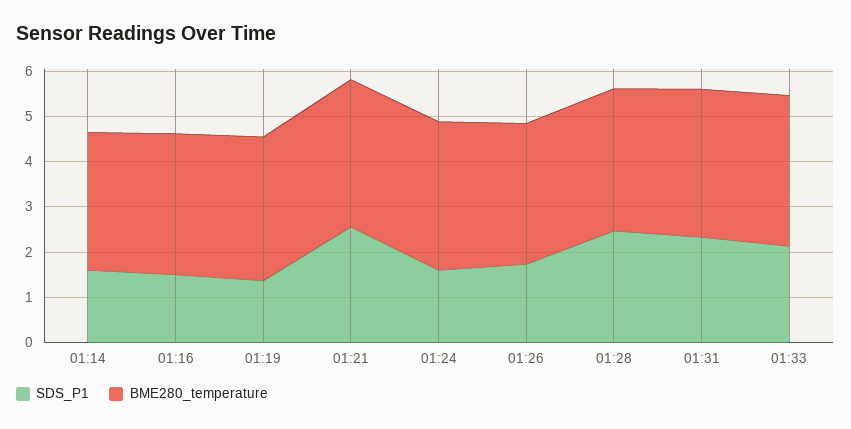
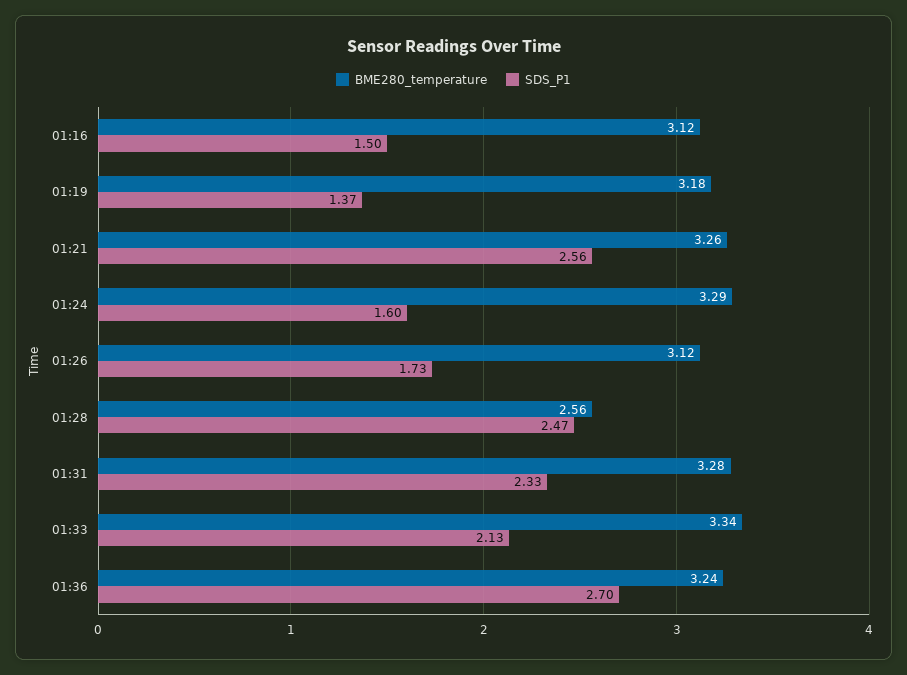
SDS_P1, 01:14: 1.6 -> none
BME280_temperature, 01:14: 3 -> none
BME280_temperature, 01:28: 3.2 -> 2.56
BME280_temperature, 01:36: none -> 3.24
SDS_P1, 01:36: none -> 2.7

